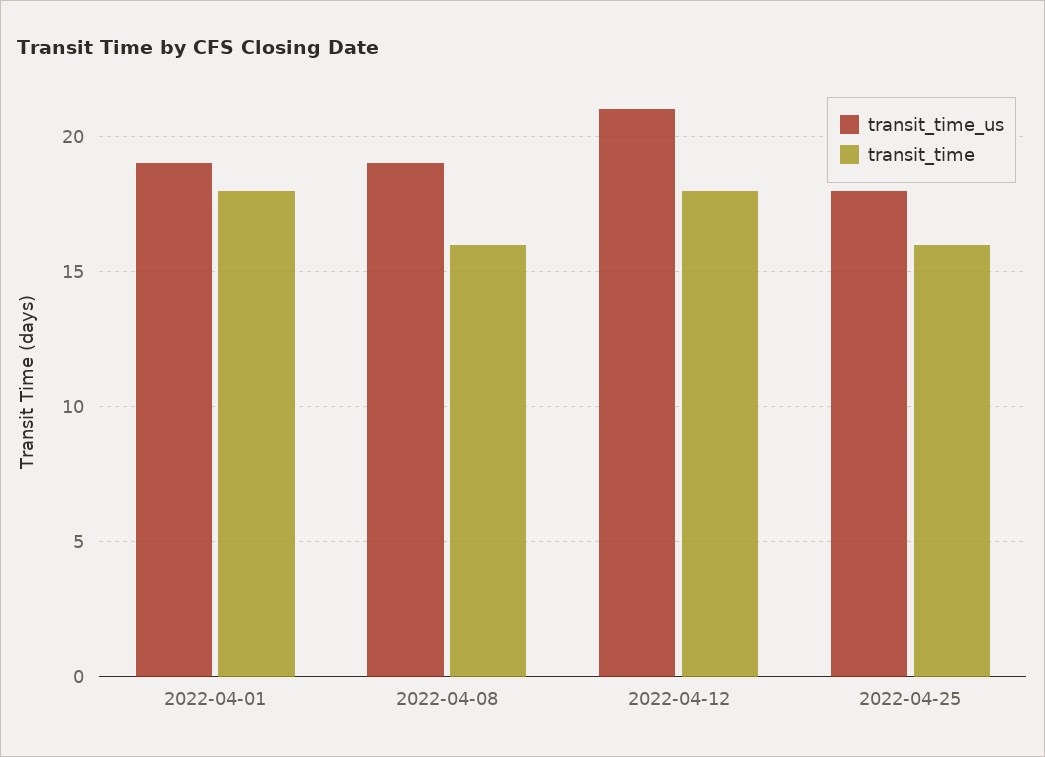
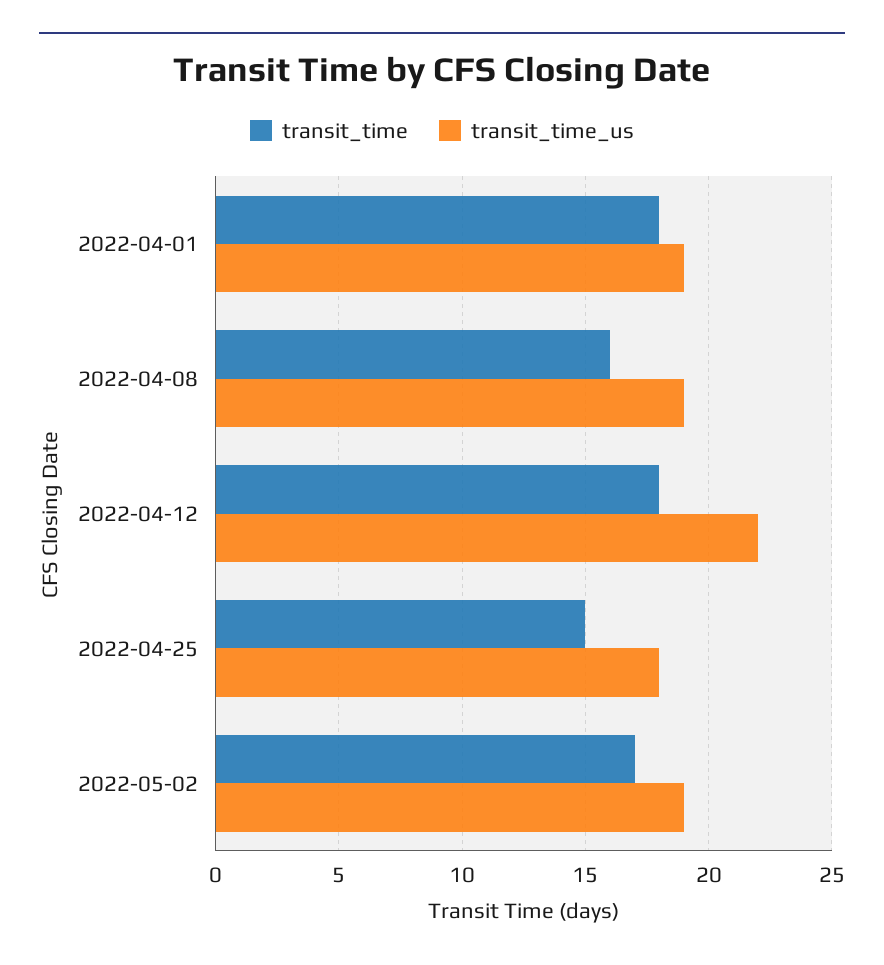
transit_time_us, 2022-04-12: 21 -> 22
transit_time, 2022-04-25: 16 -> 15
transit_time, 2022-05-02: none -> 17
transit_time_us, 2022-05-02: none -> 19

